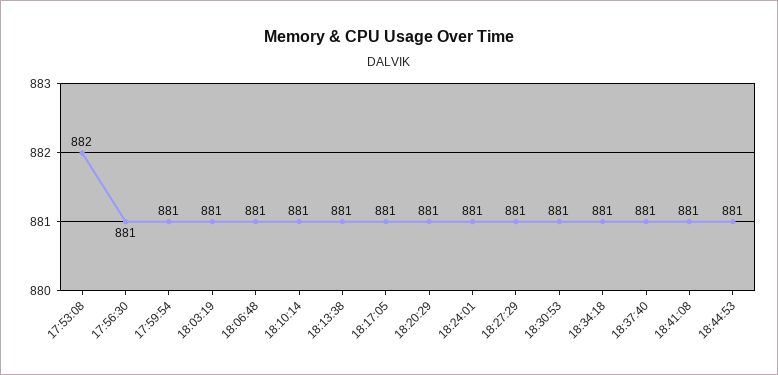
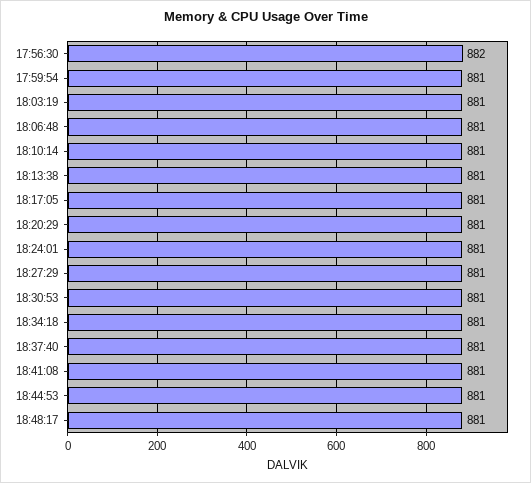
17:53:08: 882 -> none
17:56:30: 881 -> 882
18:48:17: none -> 881

